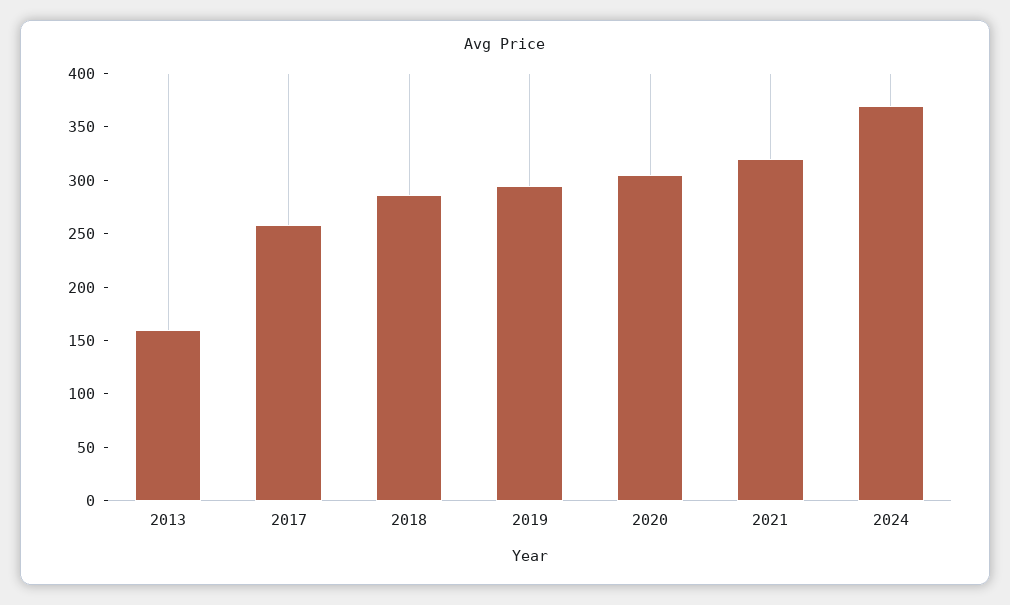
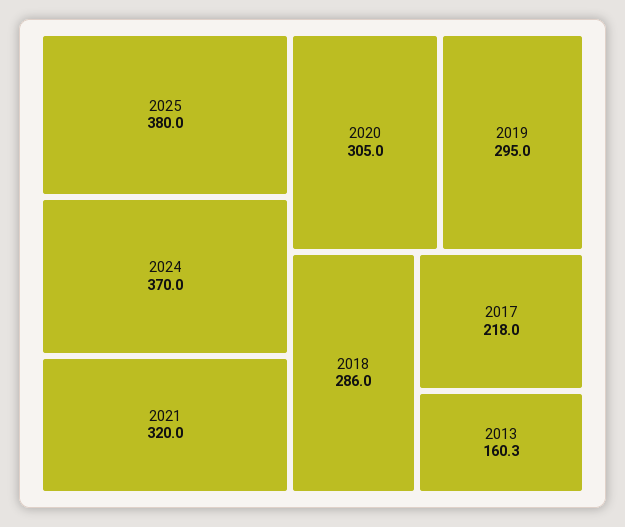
2017: 260 -> 218
2025: none -> 380

